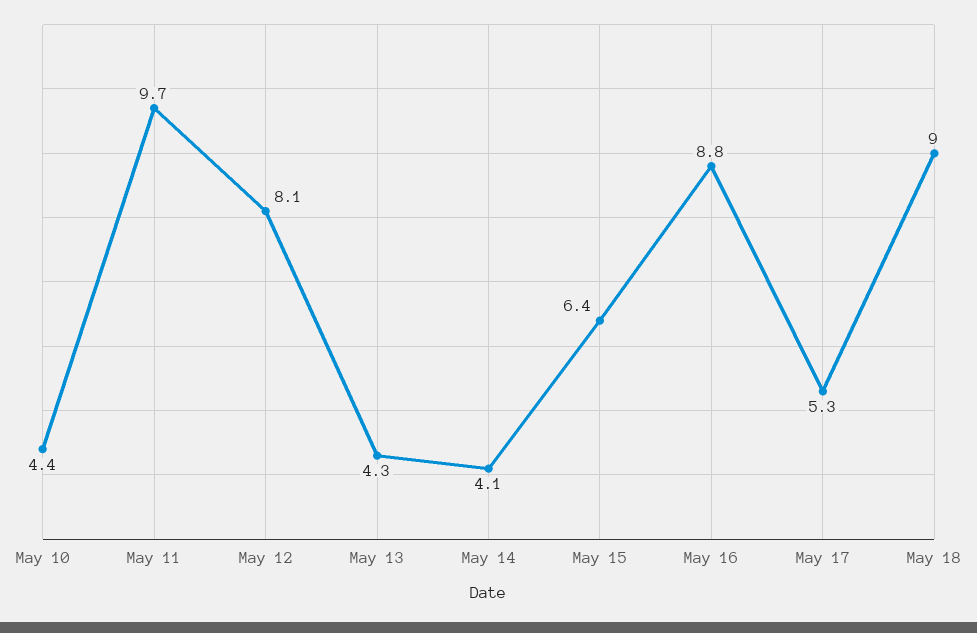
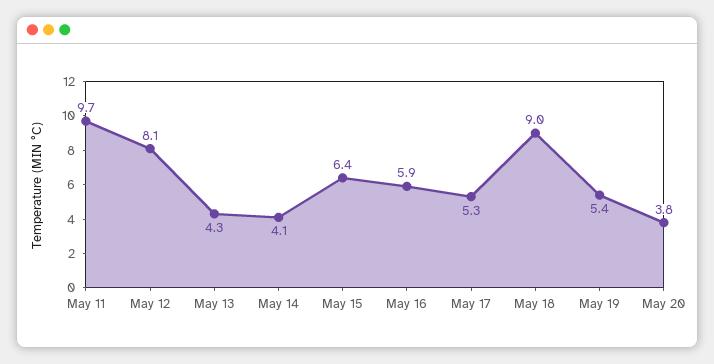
May 10: 4.4 -> none
May 16: 8.8 -> 5.9
May 19: none -> 5.4
May 20: none -> 3.8

